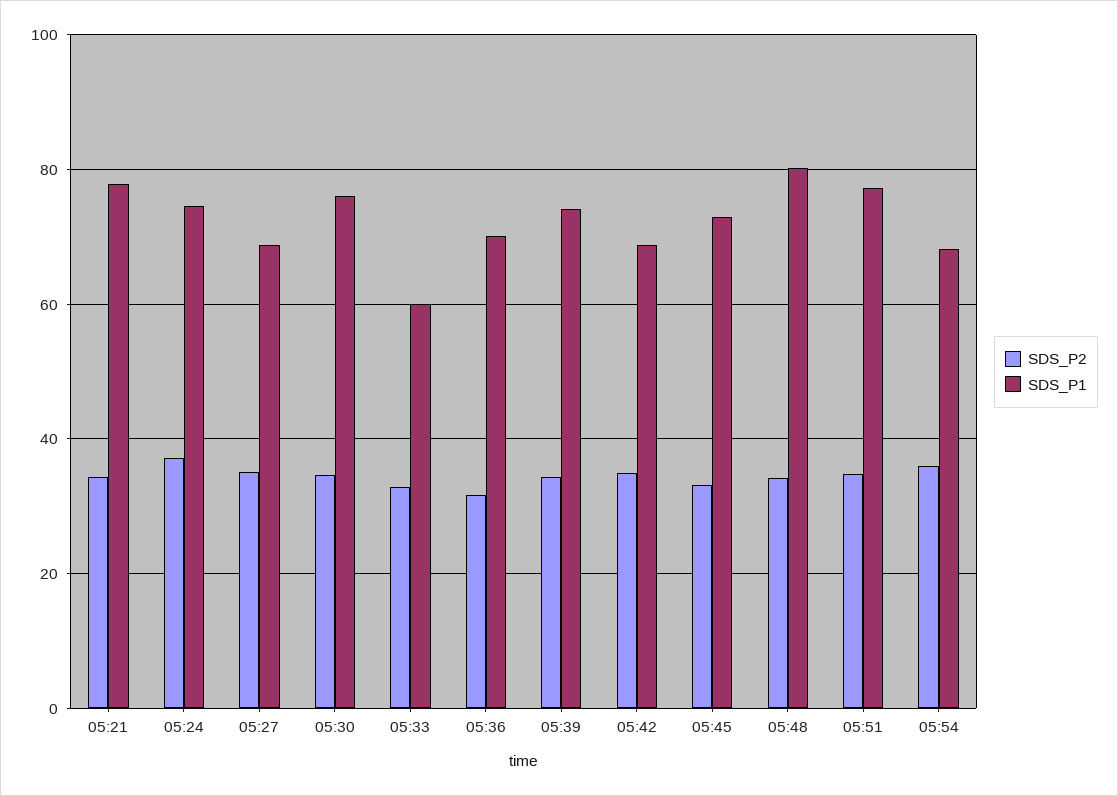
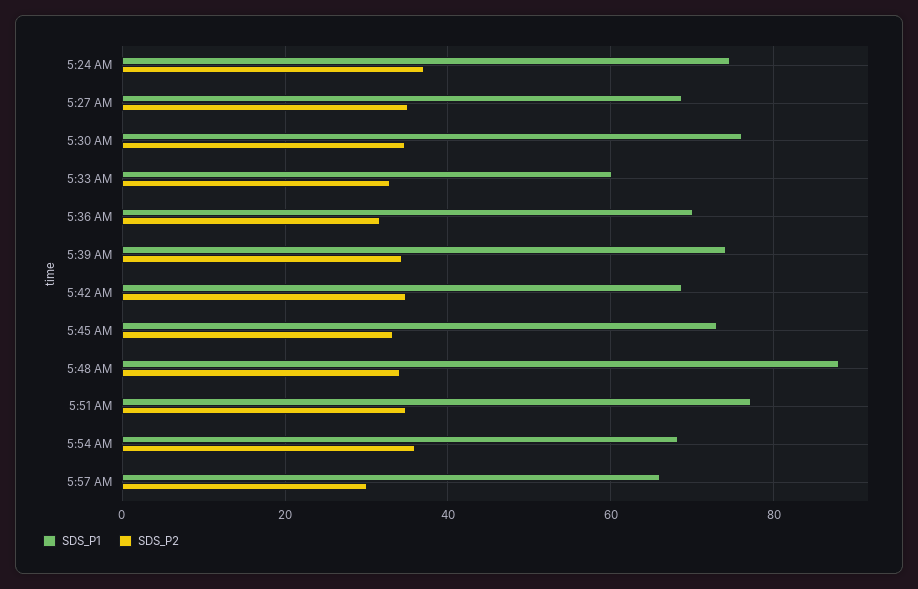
SDS_P2, 05:21: 34 -> none
SDS_P1, 05:21: 78 -> none
SDS_P1, 05:48: 80 -> 88
SDS_P1, 5:57 AM: none -> 66
SDS_P2, 5:57 AM: none -> 30

